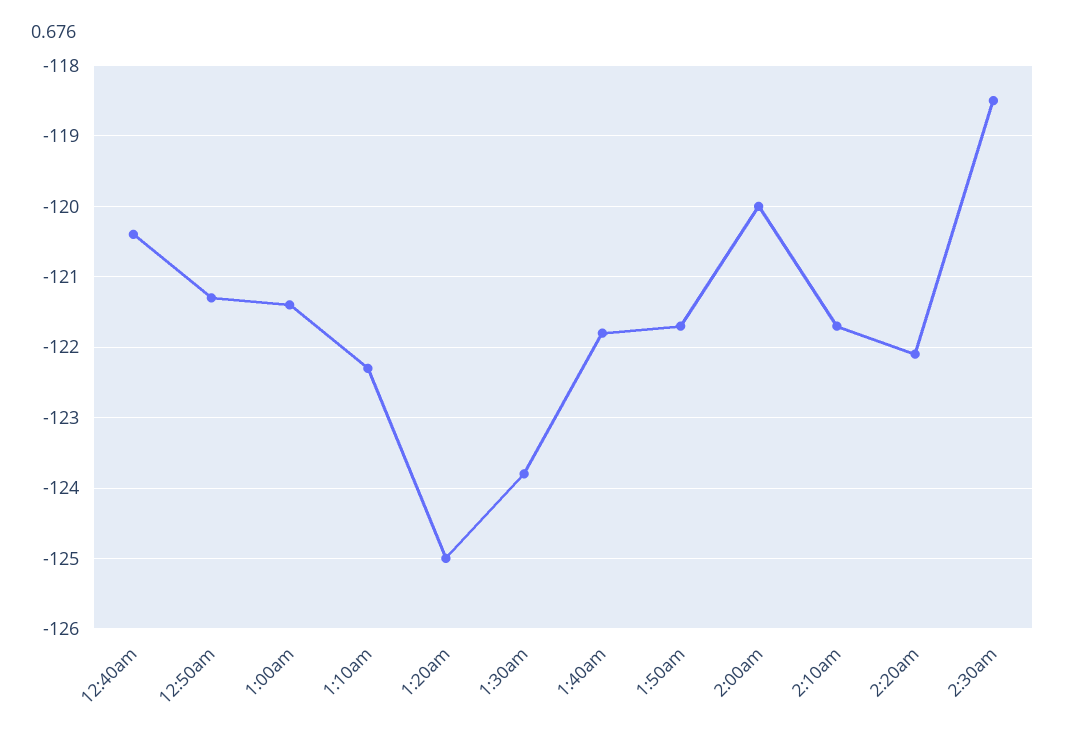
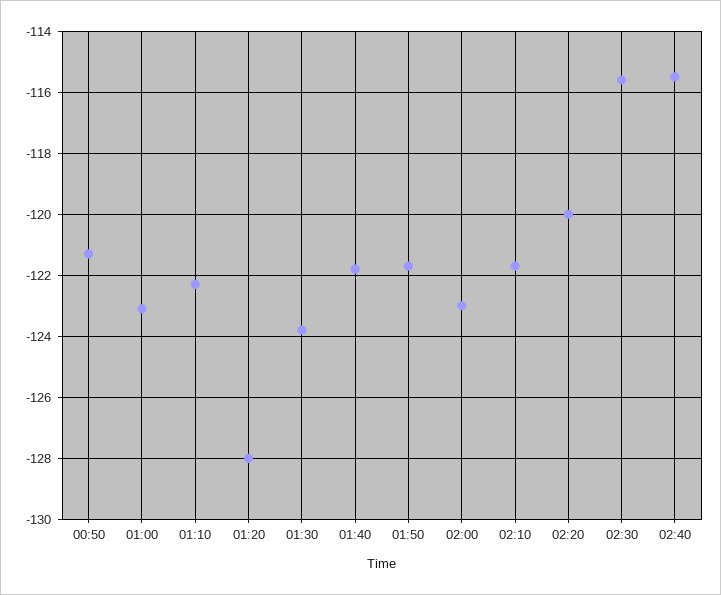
12:40am: -120.4 -> none
1:00am: -121.4 -> -123
1:20am: -125 -> -128
2:00am: -120 -> -123
2:20am: -122.1 -> -120
2:30am: -118.5 -> -115.5
02:40: none -> -115.5

